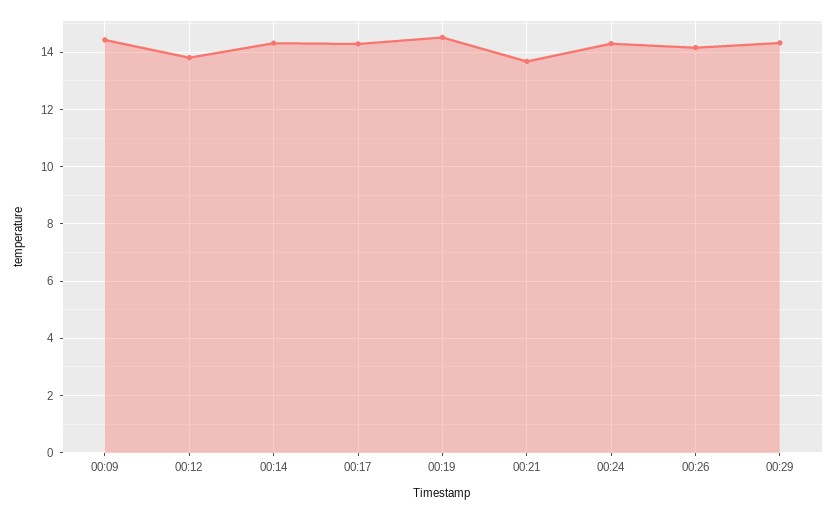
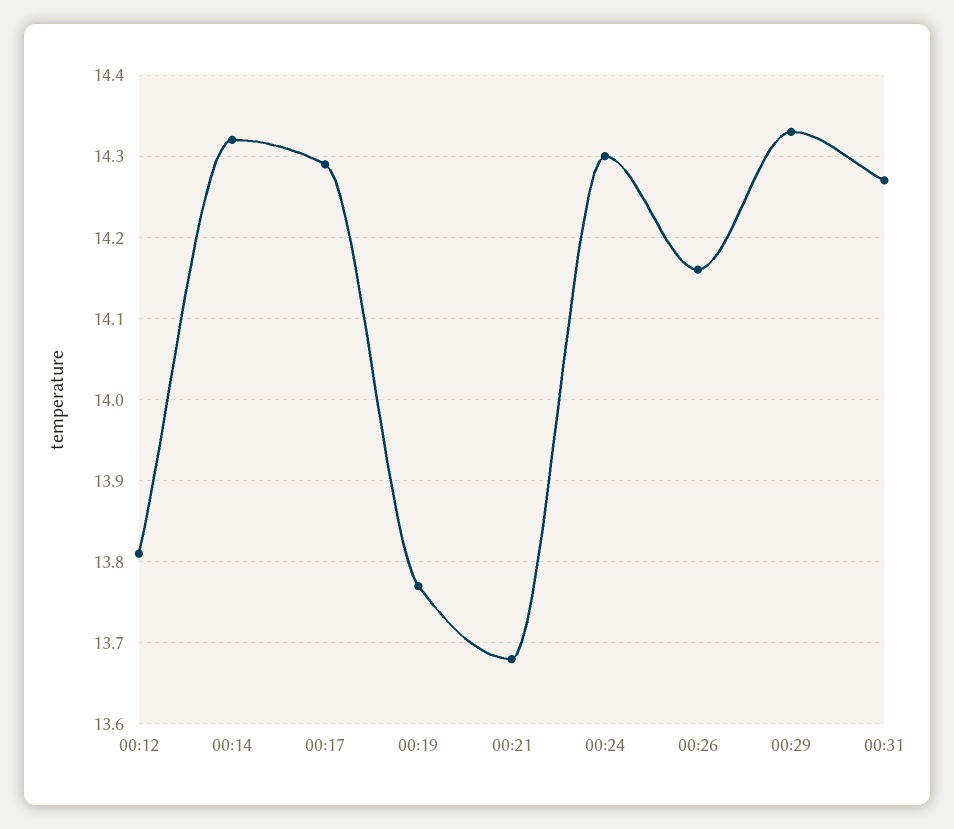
00:09: 14.5 -> none
00:19: 14.5 -> 13.77
00:31: none -> 14.27

